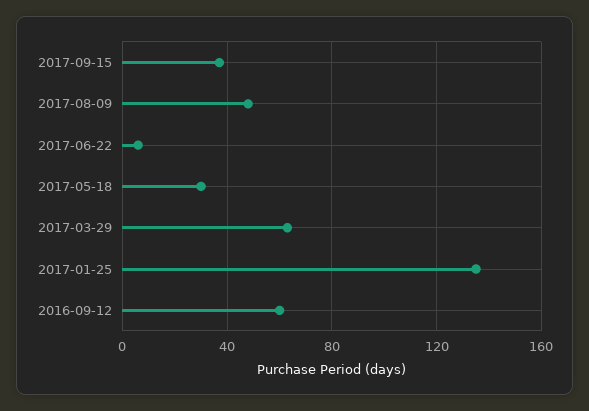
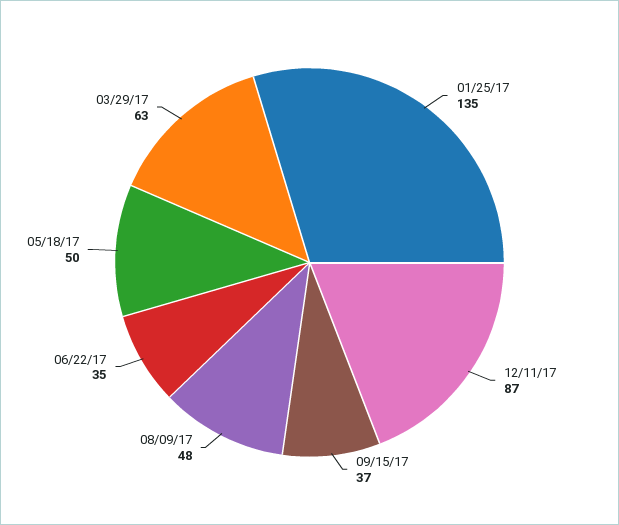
2017-06-22: 5 -> 35
2017-05-18: 30 -> 50
2016-09-12: 60 -> none
12/11/17: none -> 87

